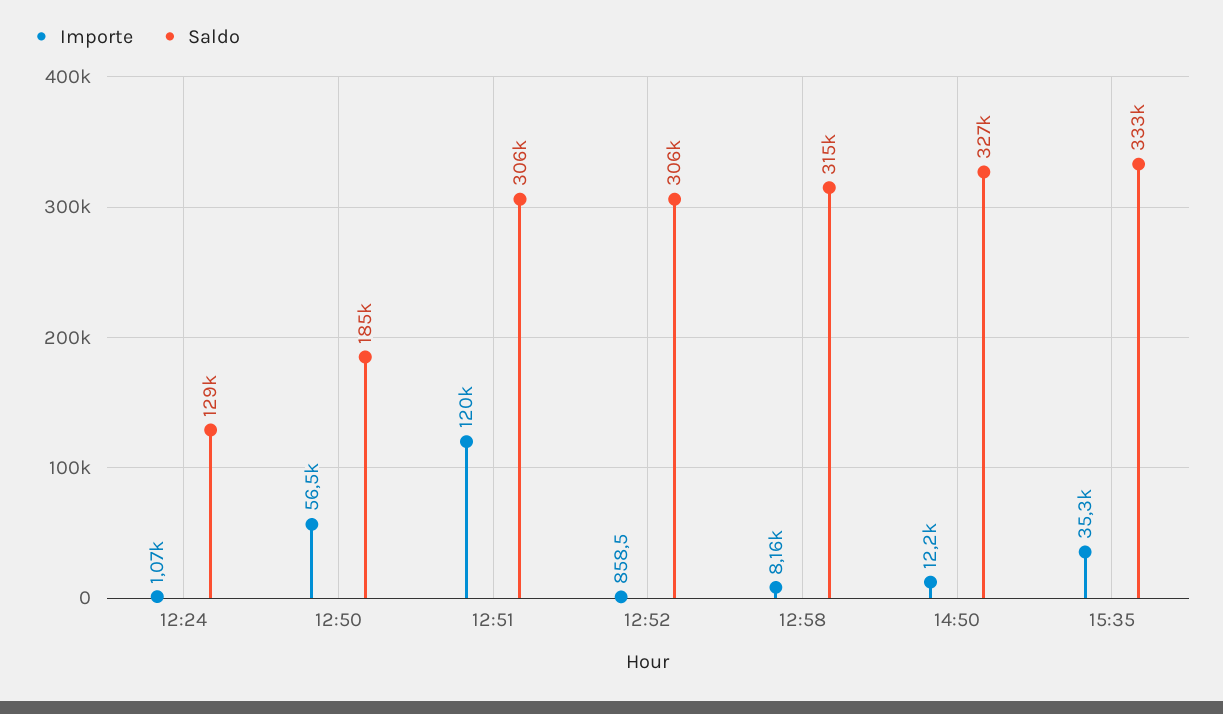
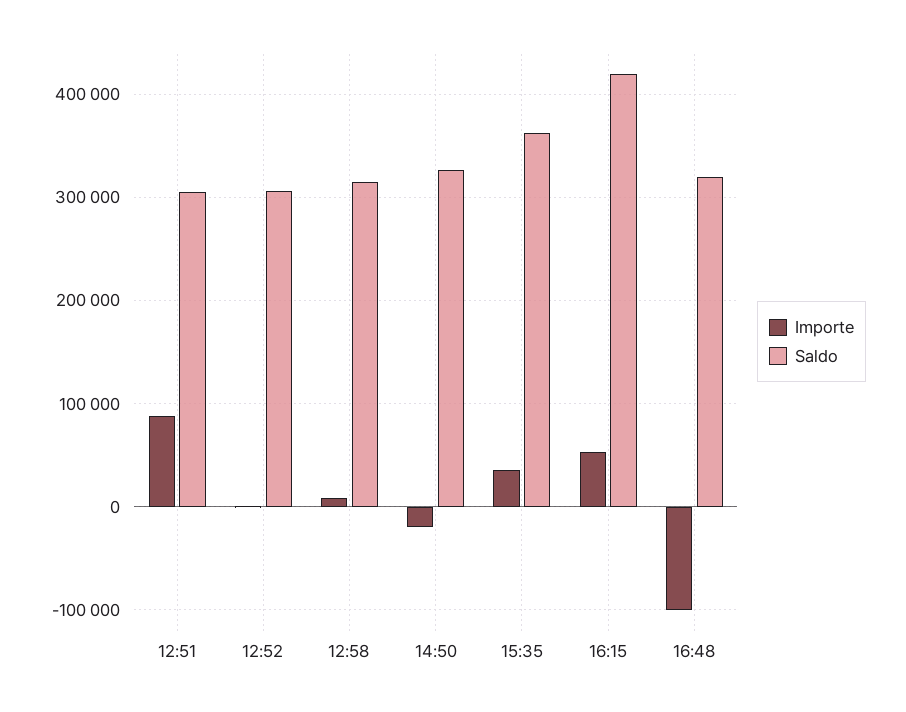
Importe, 12:24: 1070 -> none
Saldo, 12:24: 129000 -> none
Importe, 12:50: 56500 -> none
Saldo, 12:50: 185000 -> none
Importe, 12:51: 120000 -> 90000
Importe, 14:50: 12200 -> -20000
Saldo, 15:35: 333000 -> 360000
Importe, 16:15: none -> 50000
Saldo, 16:15: none -> 420000
Importe, 16:48: none -> -100000
Saldo, 16:48: none -> 320000

